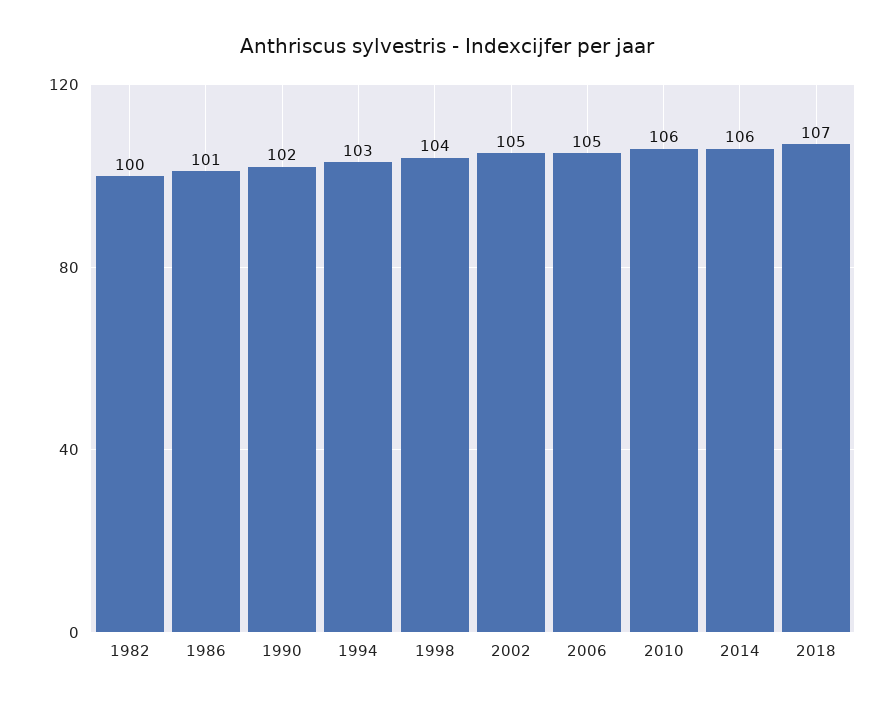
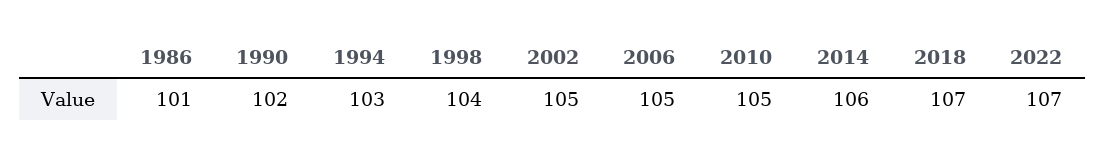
1982: 100 -> none
2010: 106 -> 105
2022: none -> 107

